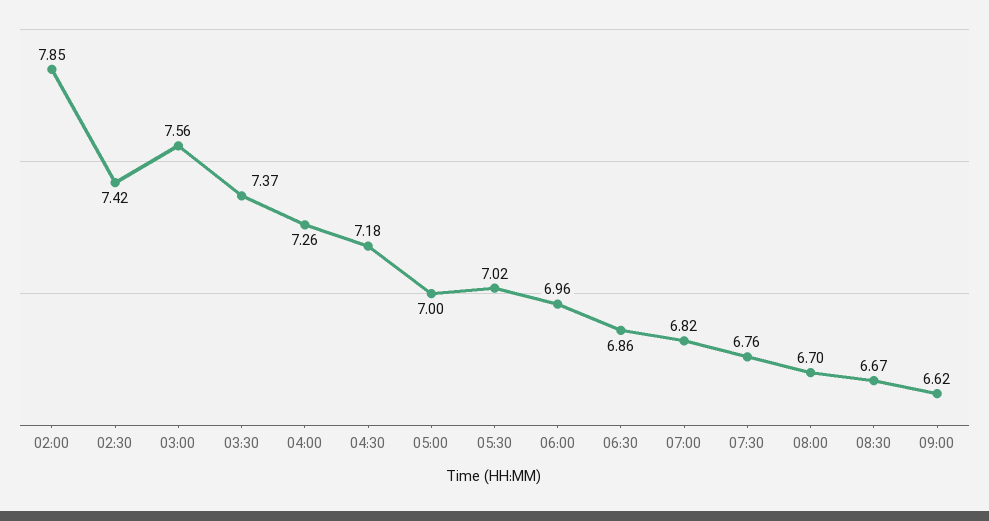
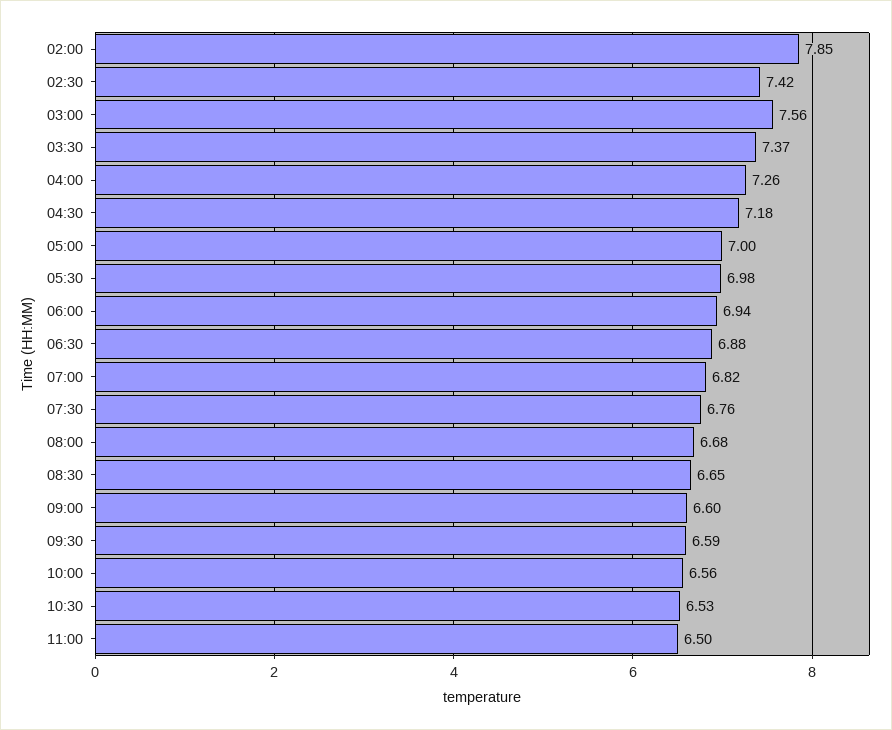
05:30: 7.02 -> 6.98
06:00: 6.96 -> 6.94
06:30: 6.86 -> 6.88
08:00: 6.7 -> 6.68
08:30: 6.67 -> 6.65
09:00: 6.62 -> 6.6
09:30: none -> 6.59
10:00: none -> 6.56
10:30: none -> 6.53
11:00: none -> 6.5

